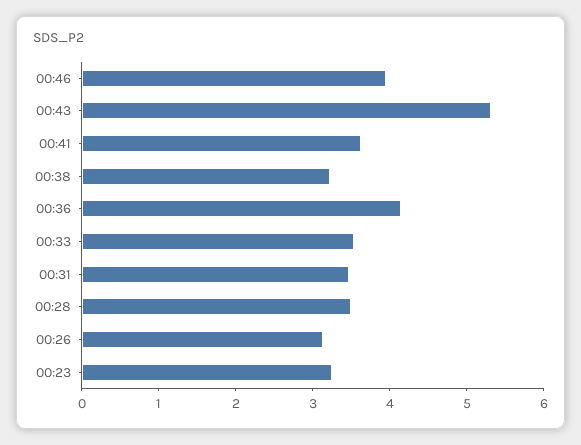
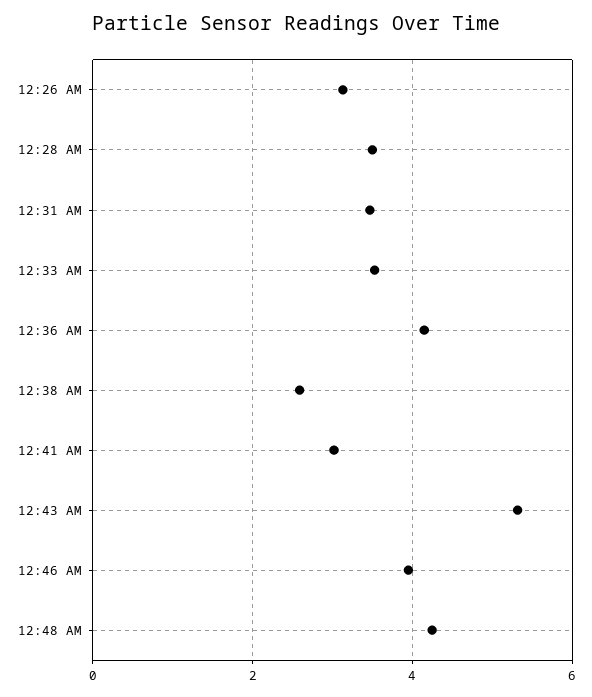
00:41: 3.6 -> 3
00:38: 3.2 -> 2.6
00:23: 3.2 -> none
12:48 AM: none -> 4.2

